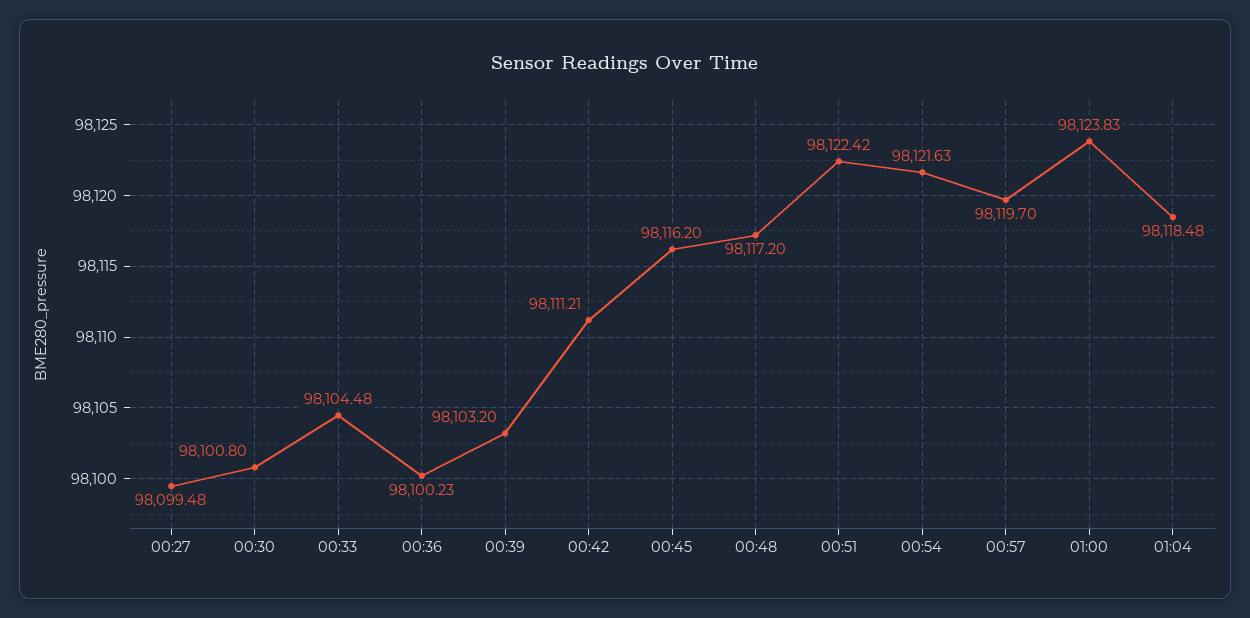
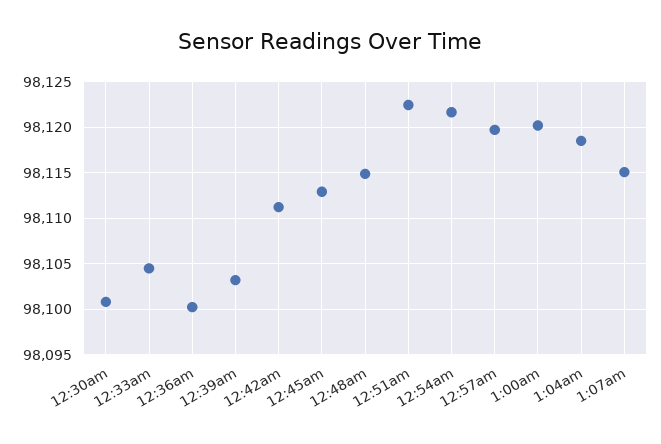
00:27: 98099.48 -> none
00:45: 98116.2 -> 98113
00:48: 98117.2 -> 98115
01:00: 98123.83 -> 98120
1:07am: none -> 98115

